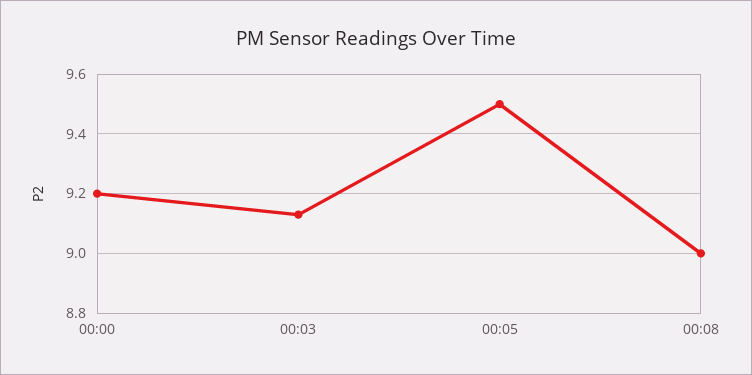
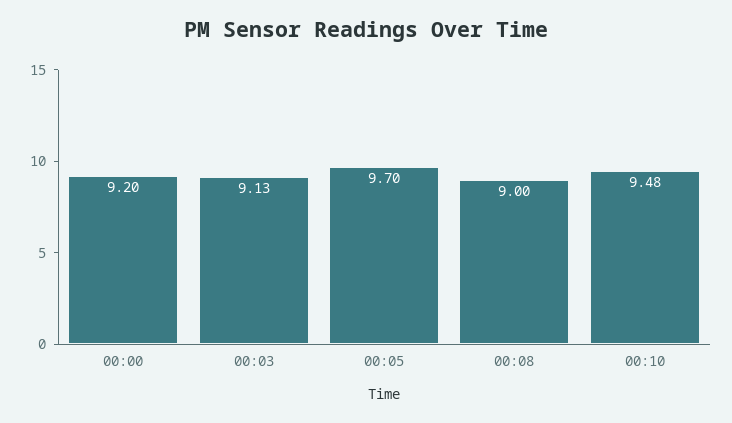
00:05: 9.5 -> 9.7
00:10: none -> 9.48

